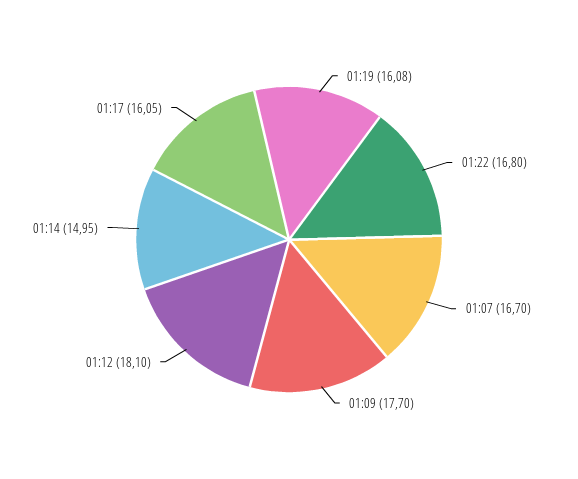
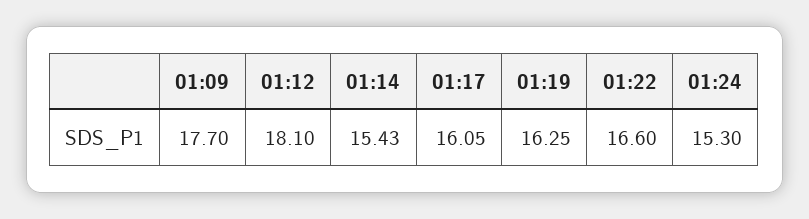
01:19: 16.08 -> 16.25
01:22: 16.8 -> 16.6
01:07: 16.7 -> none
01:14: 14.95 -> 15.43
01:24: none -> 15.3

